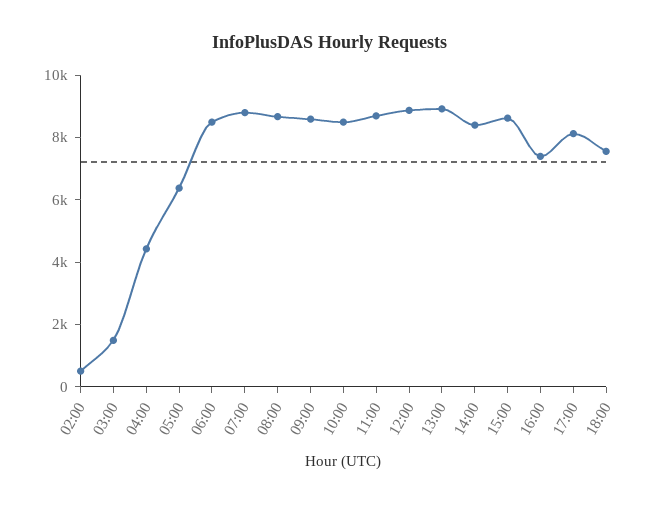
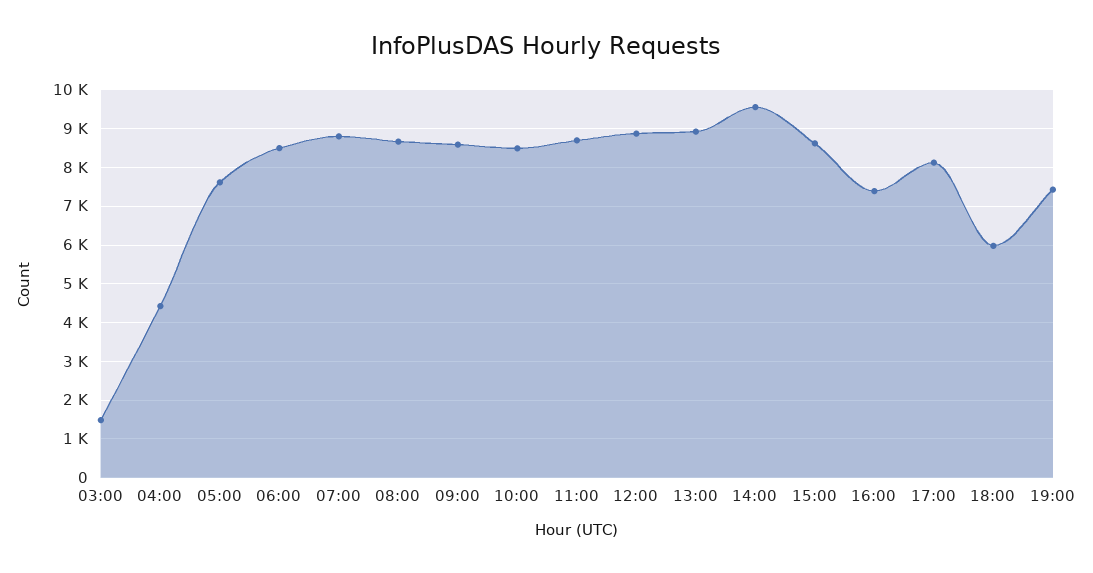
02:00: 500 -> none
05:00: 6500 -> 7600
14:00: 8500 -> 9600
18:00: 7500 -> 6000
19:00: none -> 7400

